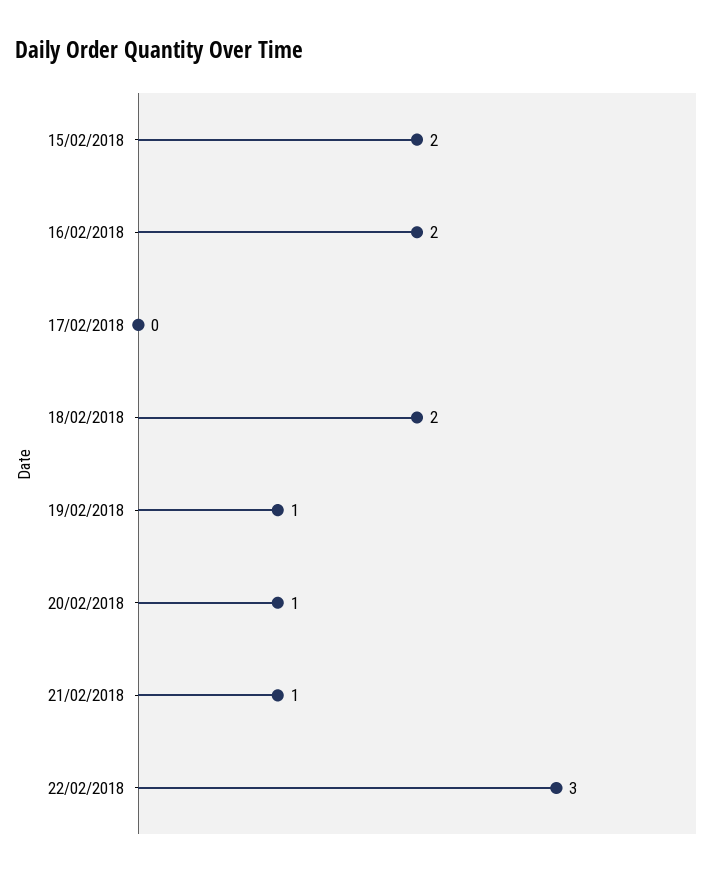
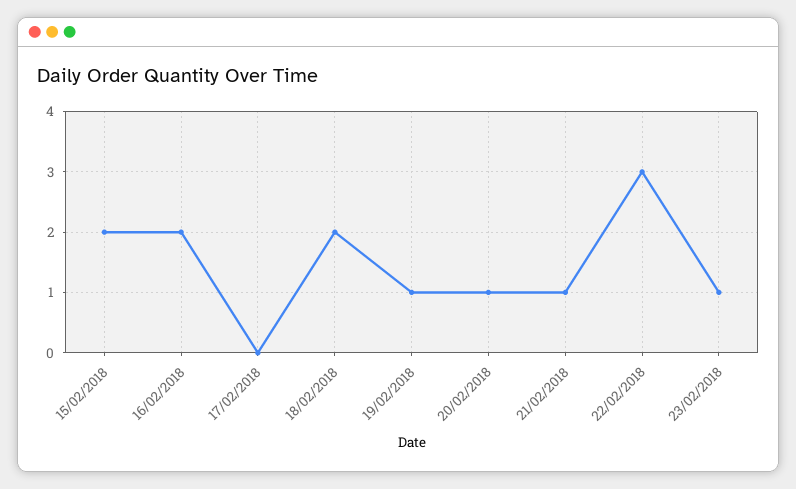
23/02/2018: none -> 1

